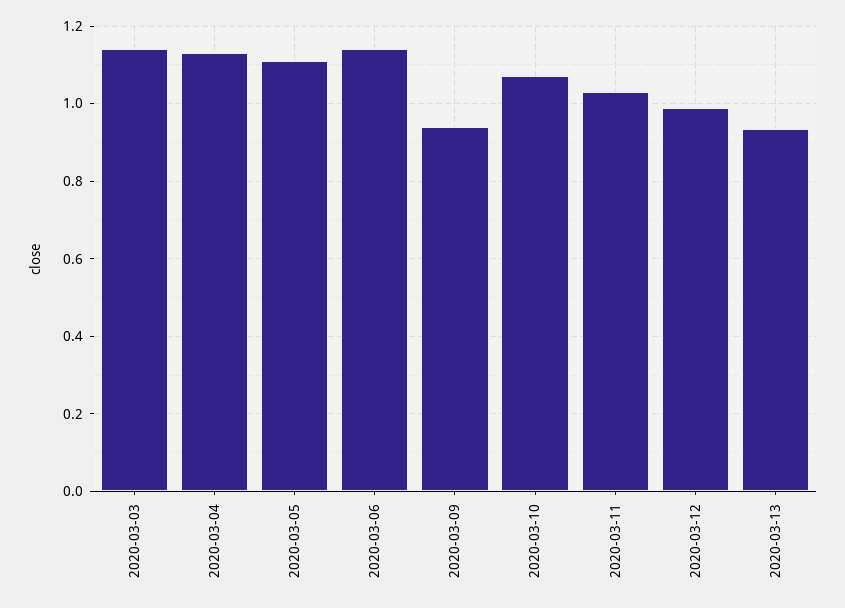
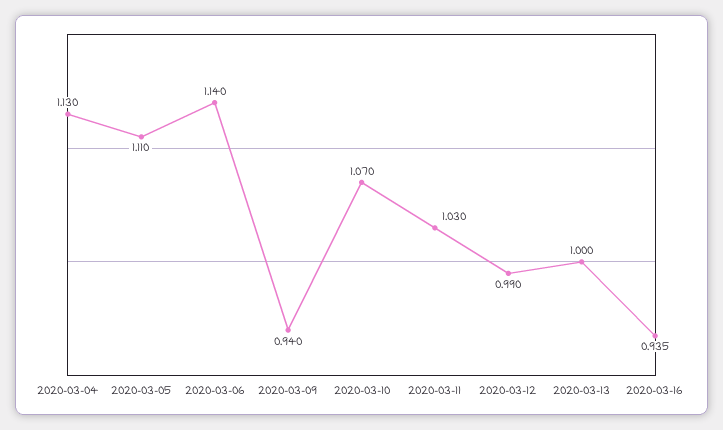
2020-03-03: 1.14 -> none
2020-03-13: 0.94 -> 1
2020-03-16: none -> 0.935

